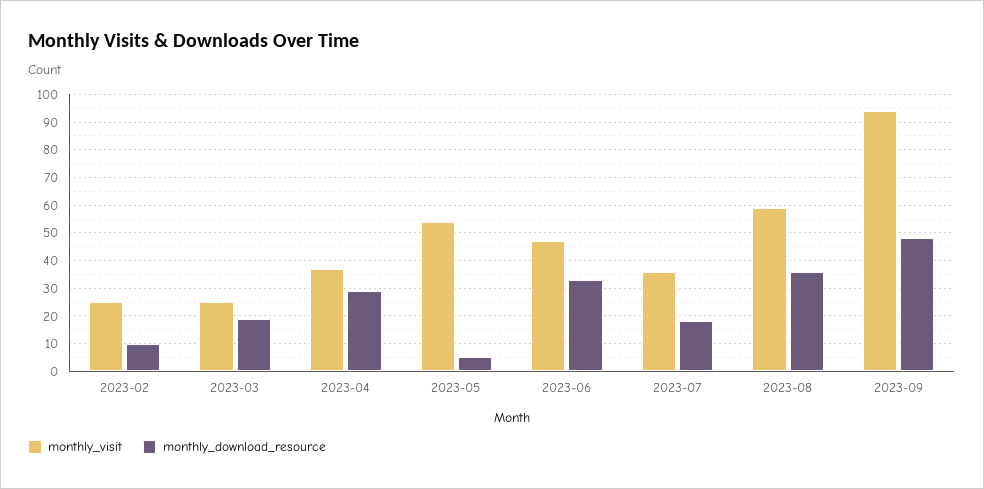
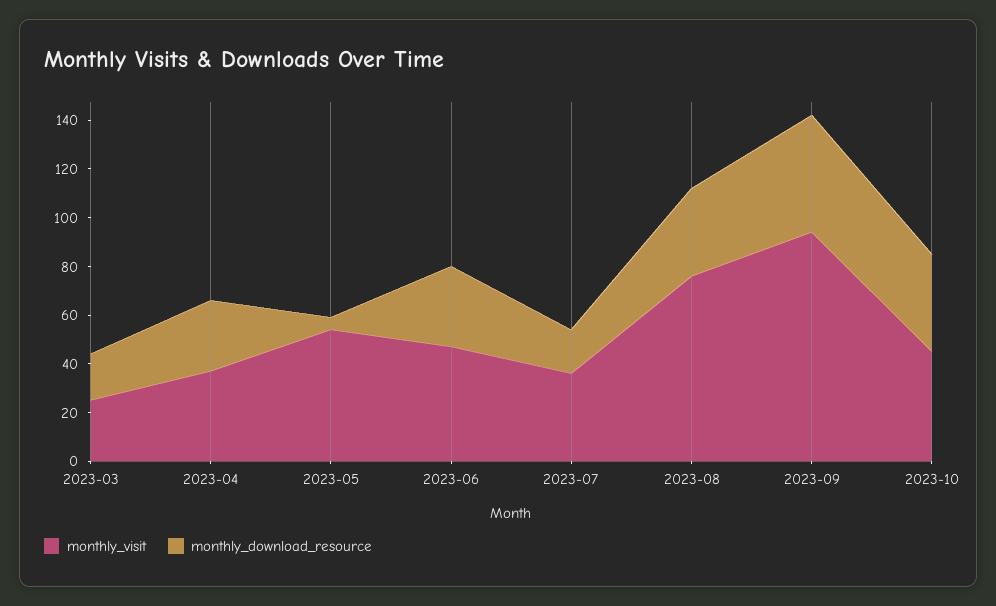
monthly_visit, 2023-02: 25 -> none
monthly_download_resource, 2023-02: 10 -> none
monthly_visit, 2023-08: 60 -> 75
monthly_visit, 2023-10: none -> 45
monthly_download_resource, 2023-10: none -> 40

